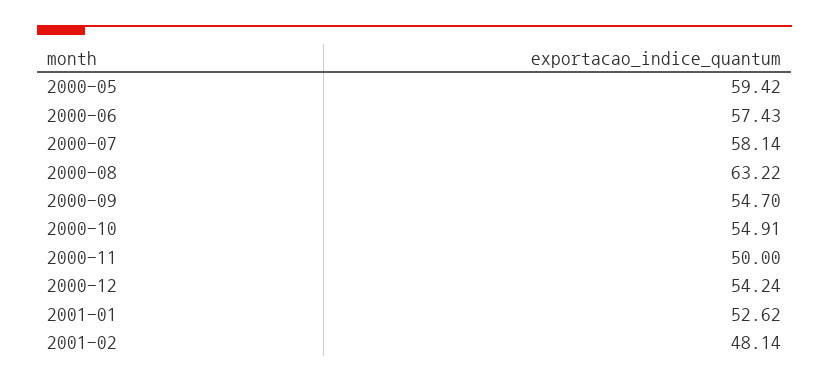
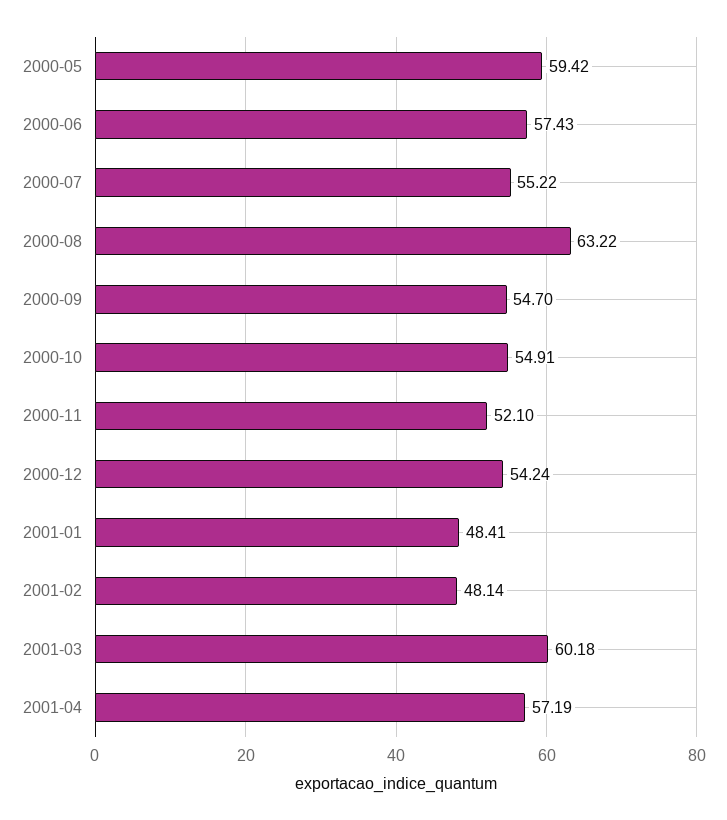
2000-07: 58.14 -> 55.22
2000-11: 50 -> 52.1
2001-01: 52.62 -> 48.41
2001-03: none -> 60.18
2001-04: none -> 57.19

